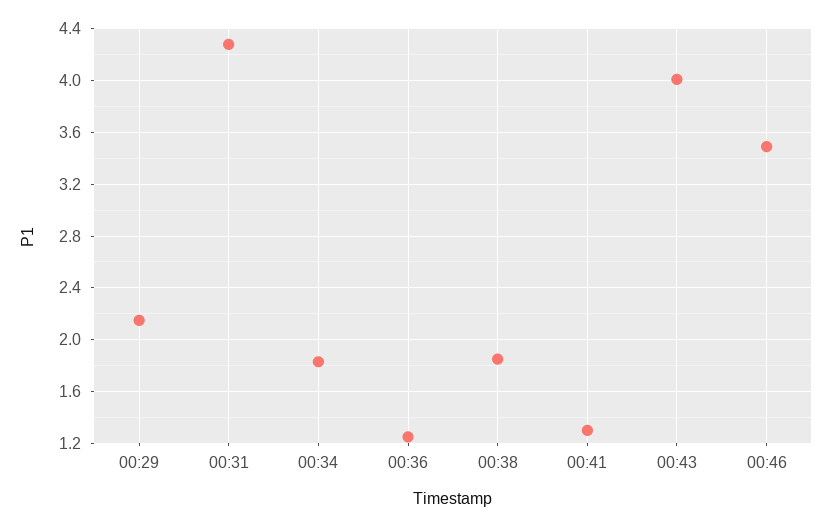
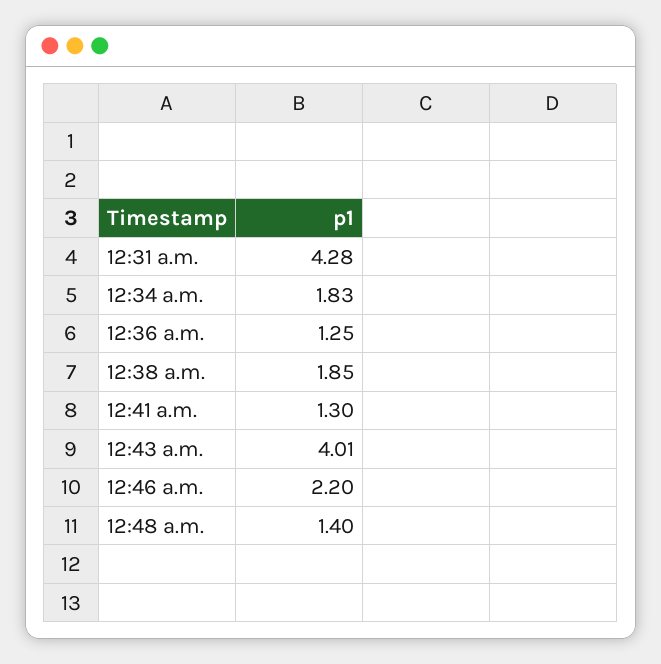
00:29: 2.15 -> none
00:46: 3.5 -> 2.2
12:48 a.m.: none -> 1.4

